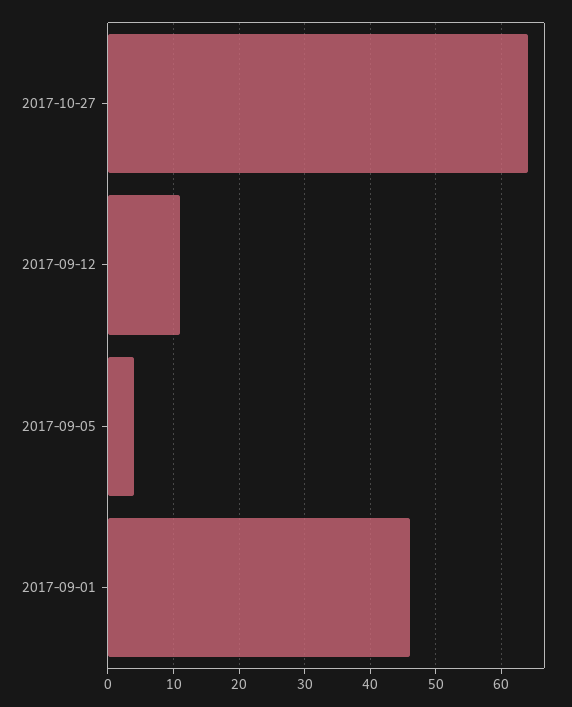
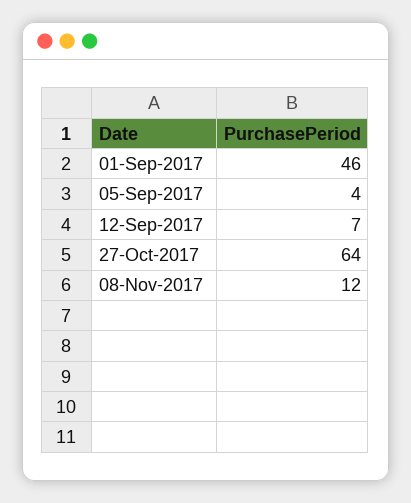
2017-09-12: 11 -> 7
08-Nov-2017: none -> 12

